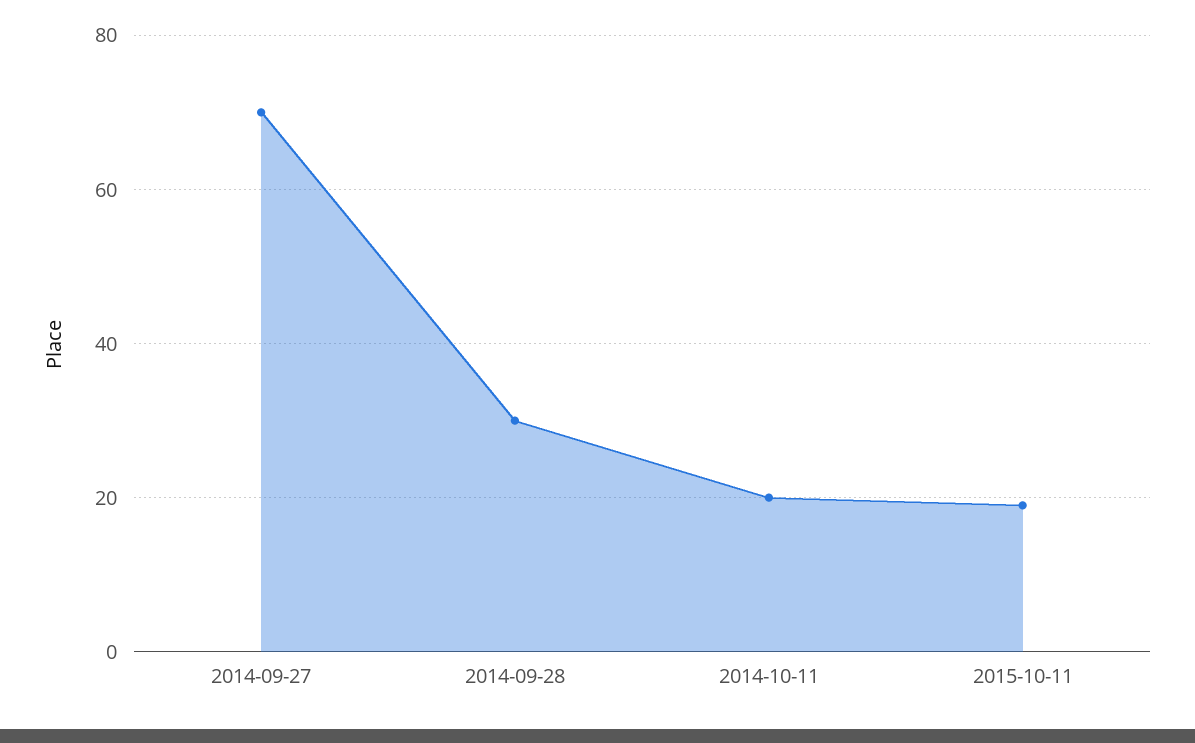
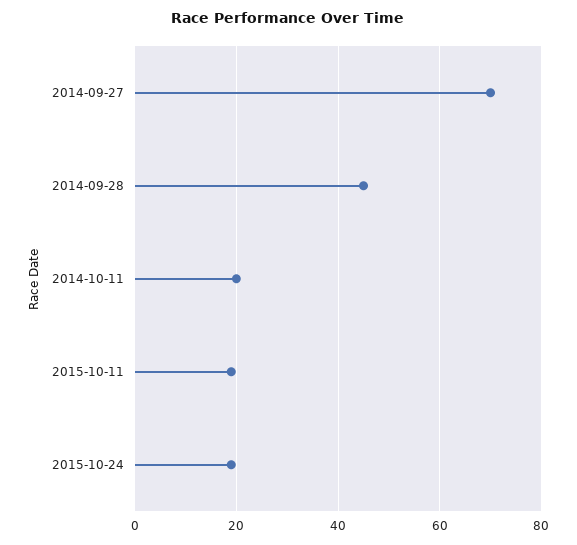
2014-09-28: 30 -> 45
2015-10-24: none -> 20

